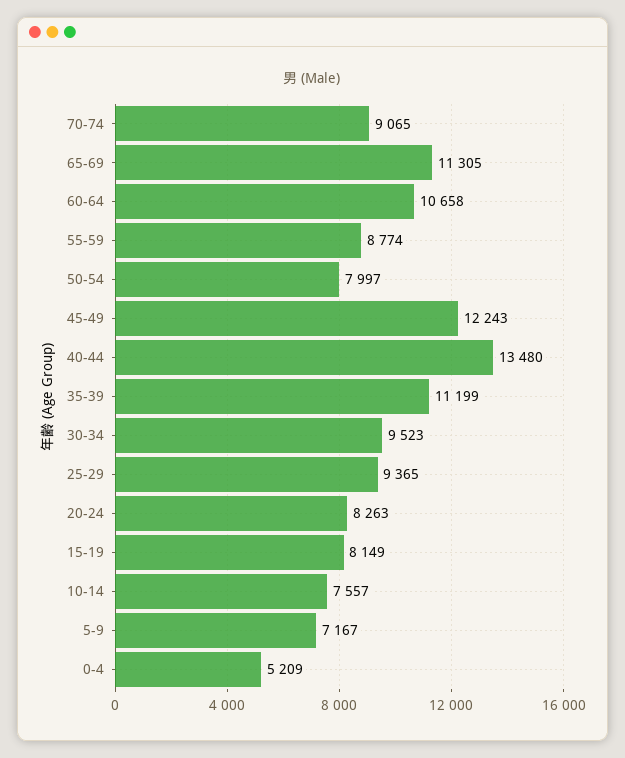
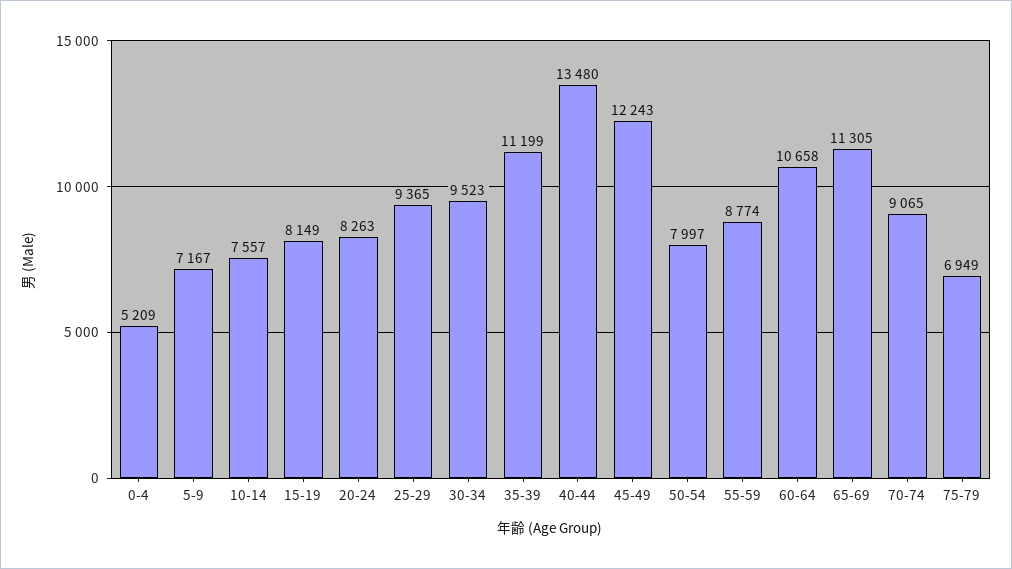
75-79: none -> 6949

